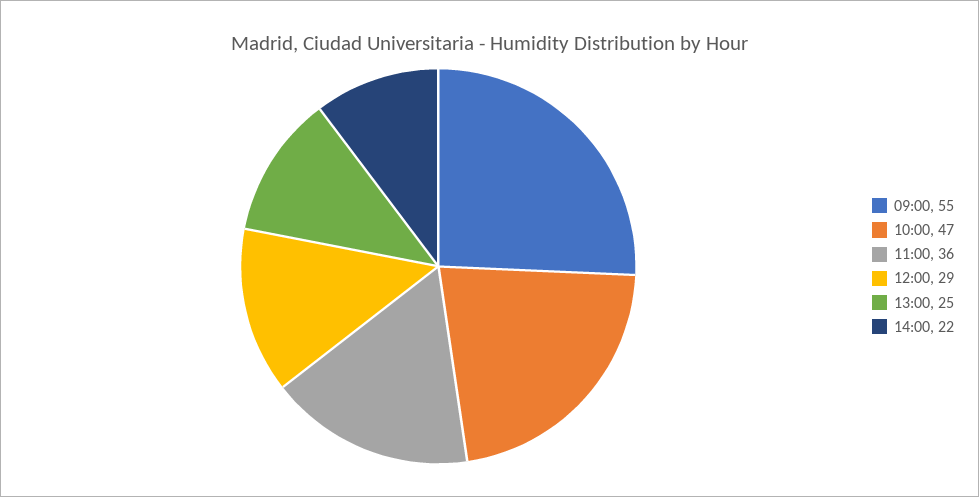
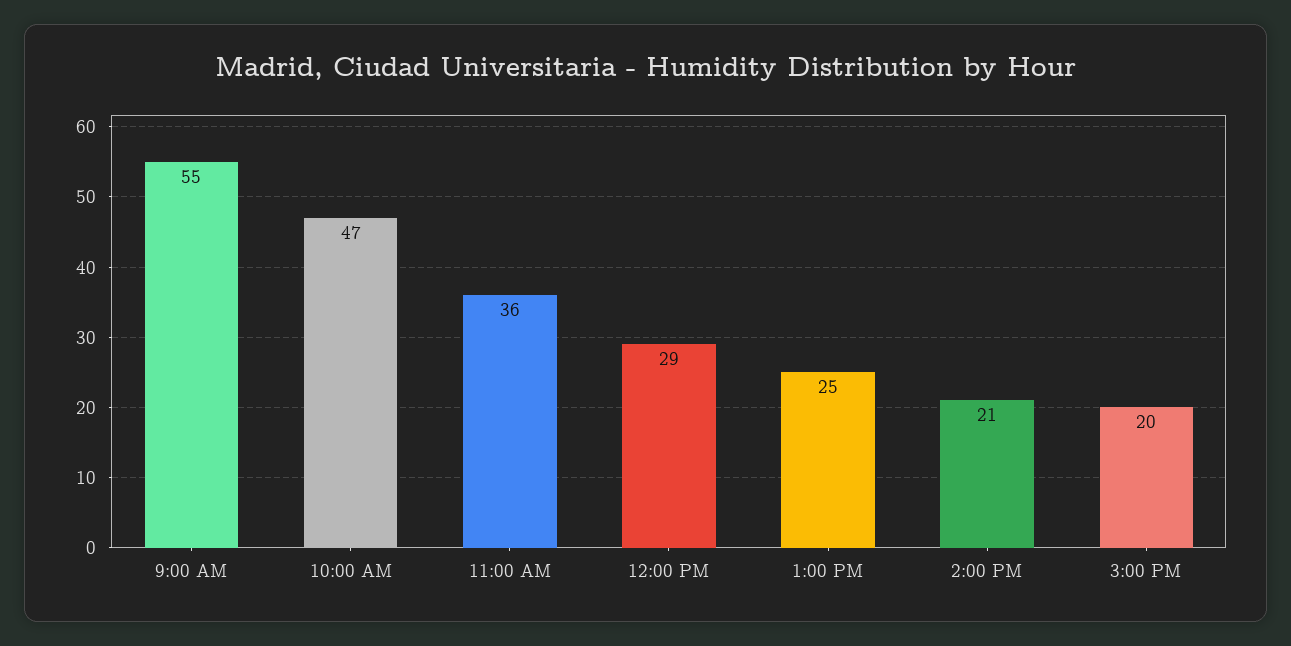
14:00: 22 -> 21
3:00 PM: none -> 20

